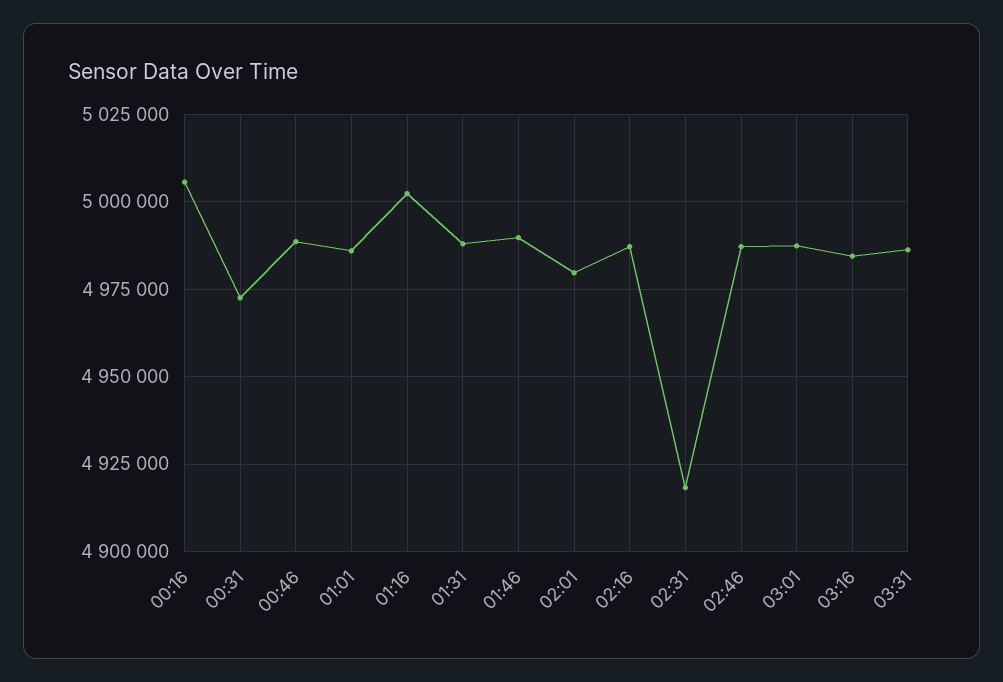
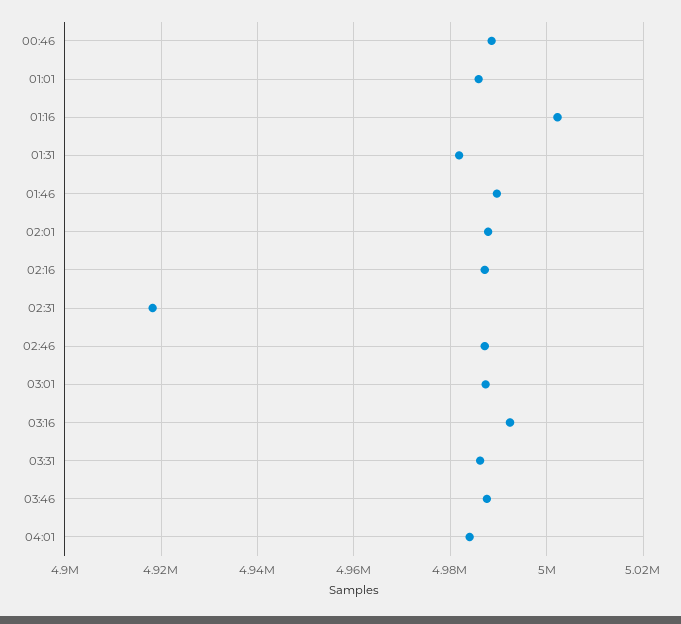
00:16: 5005000 -> none
00:31: 4972500 -> none
01:31: 4987500 -> 4982000
02:01: 4980000 -> 4988000
03:16: 4985000 -> 4992000
03:46: none -> 4988000
04:01: none -> 4984000

